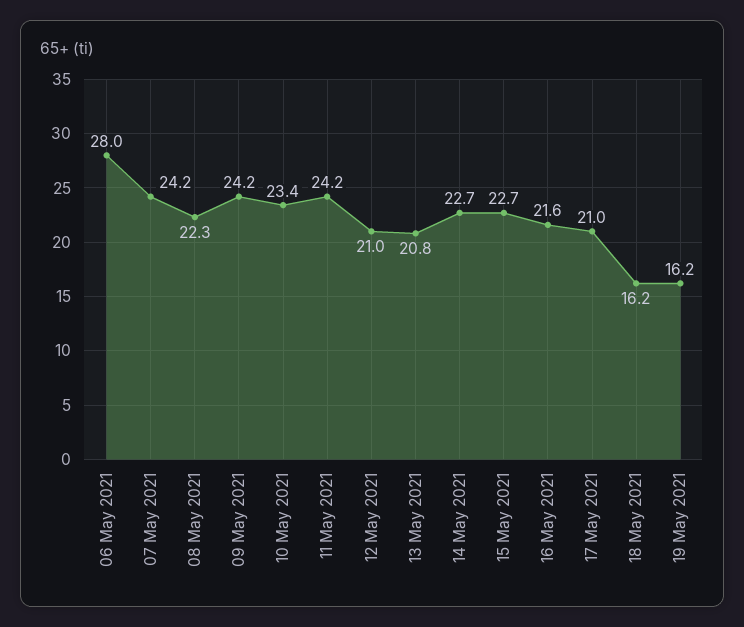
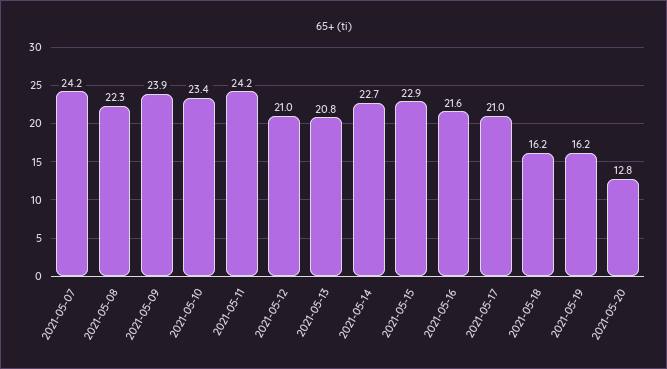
06 May 2021: 28 -> none
09 May 2021: 24.2 -> 23.9
15 May 2021: 22.7 -> 22.9
2021-05-20: none -> 12.8

